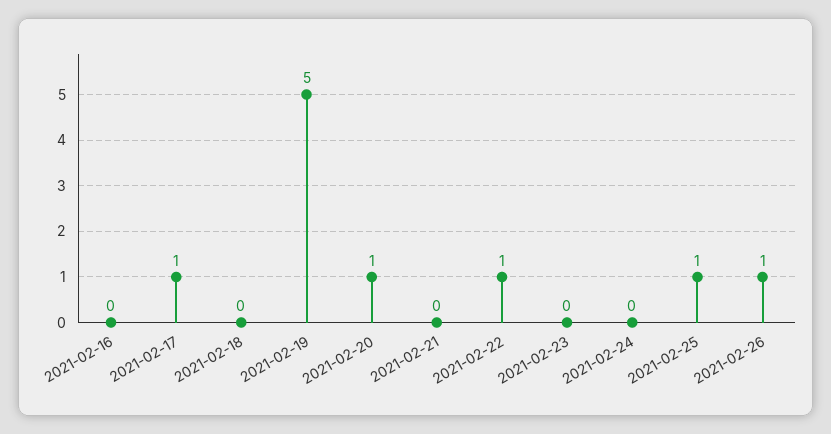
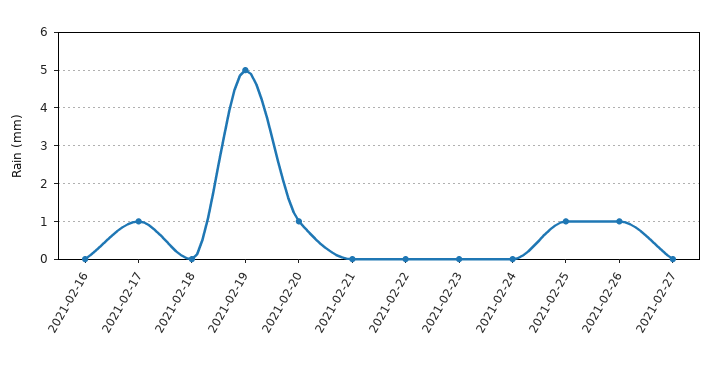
2021-02-22: 1 -> 0
2021-02-27: none -> 0

